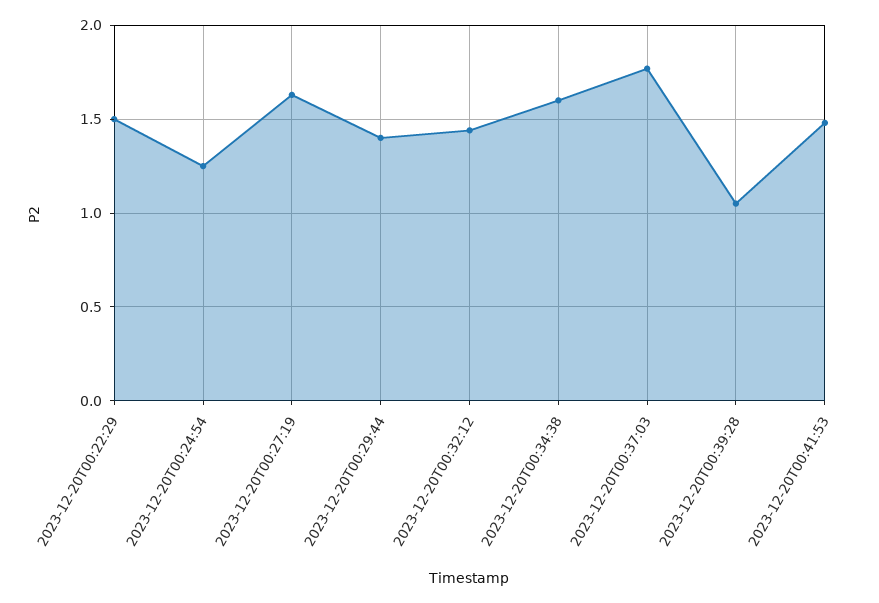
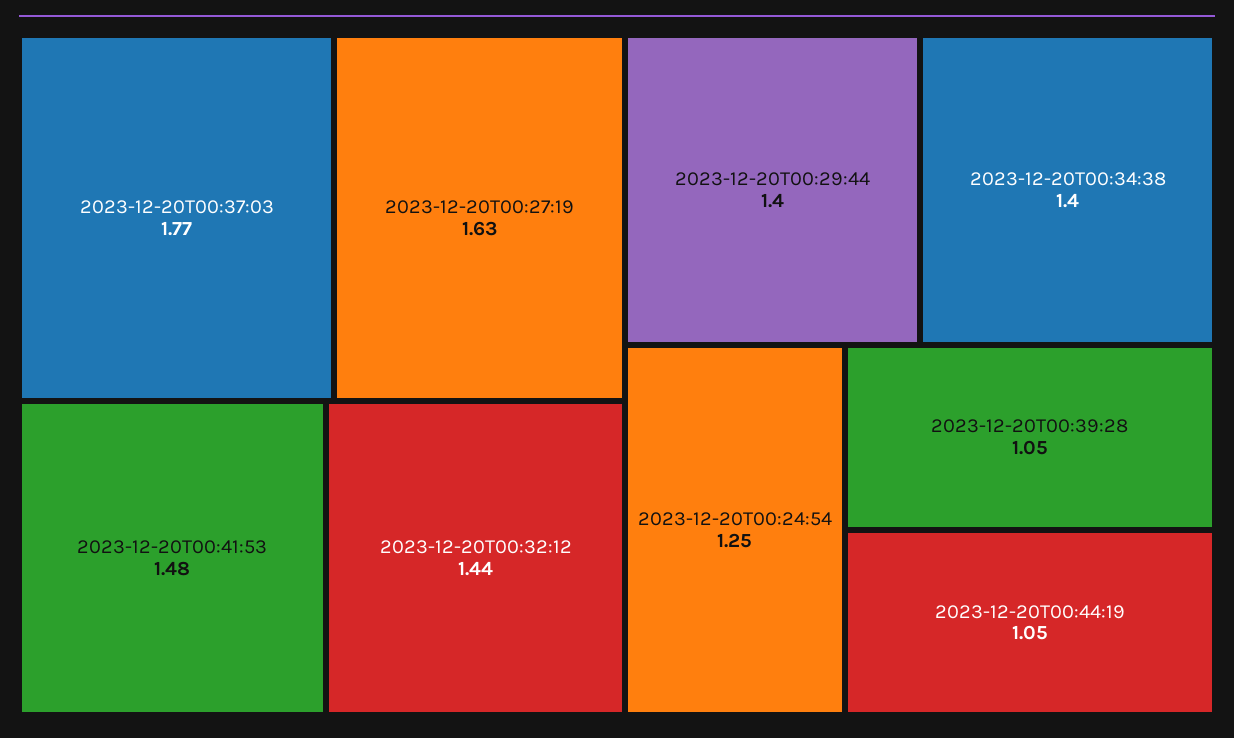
2023-12-20T00:22:29: 1.5 -> none
2023-12-20T00:34:38: 1.6 -> 1.4
2023-12-20T00:44:19: none -> 1.05

